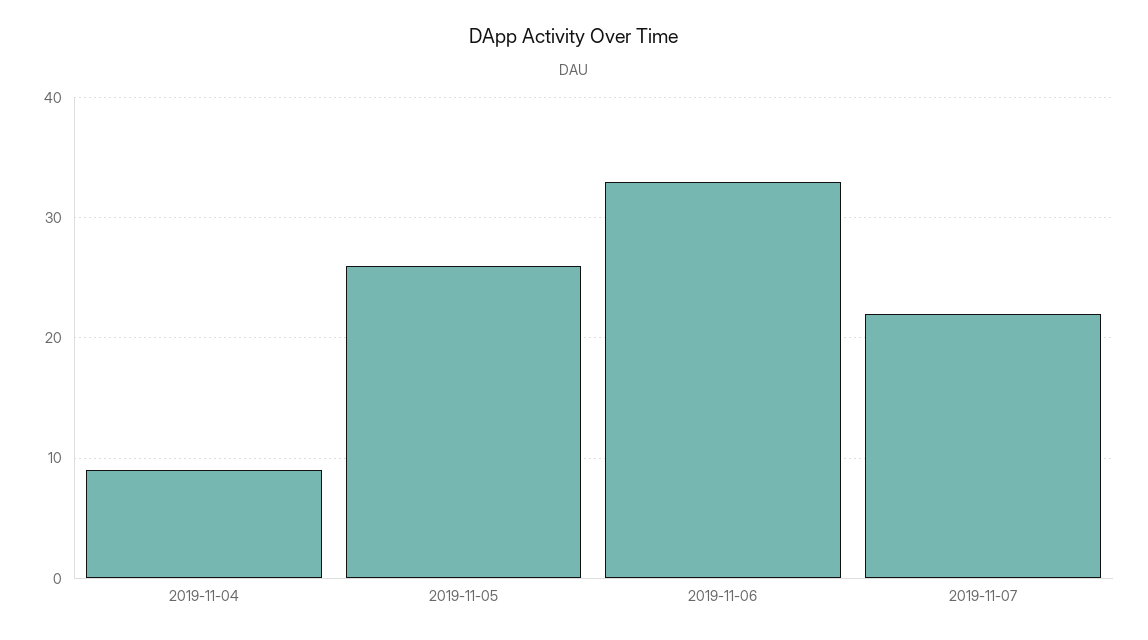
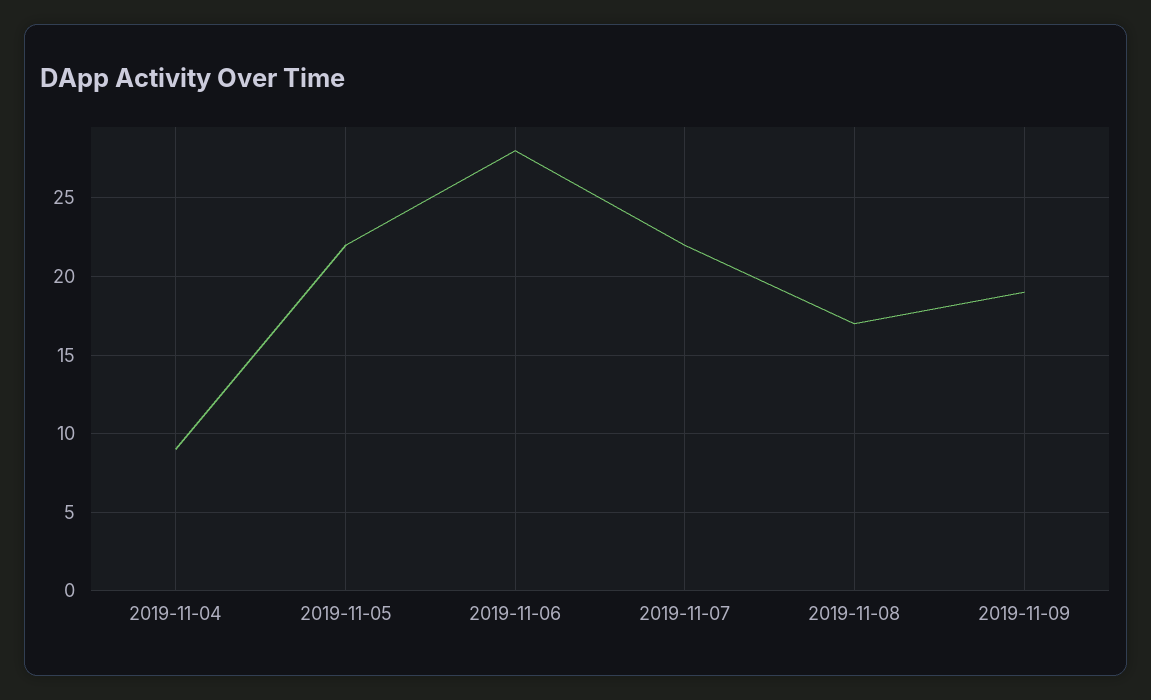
2019-11-05: 26 -> 22
2019-11-06: 33 -> 28
2019-11-08: none -> 17
2019-11-09: none -> 19

